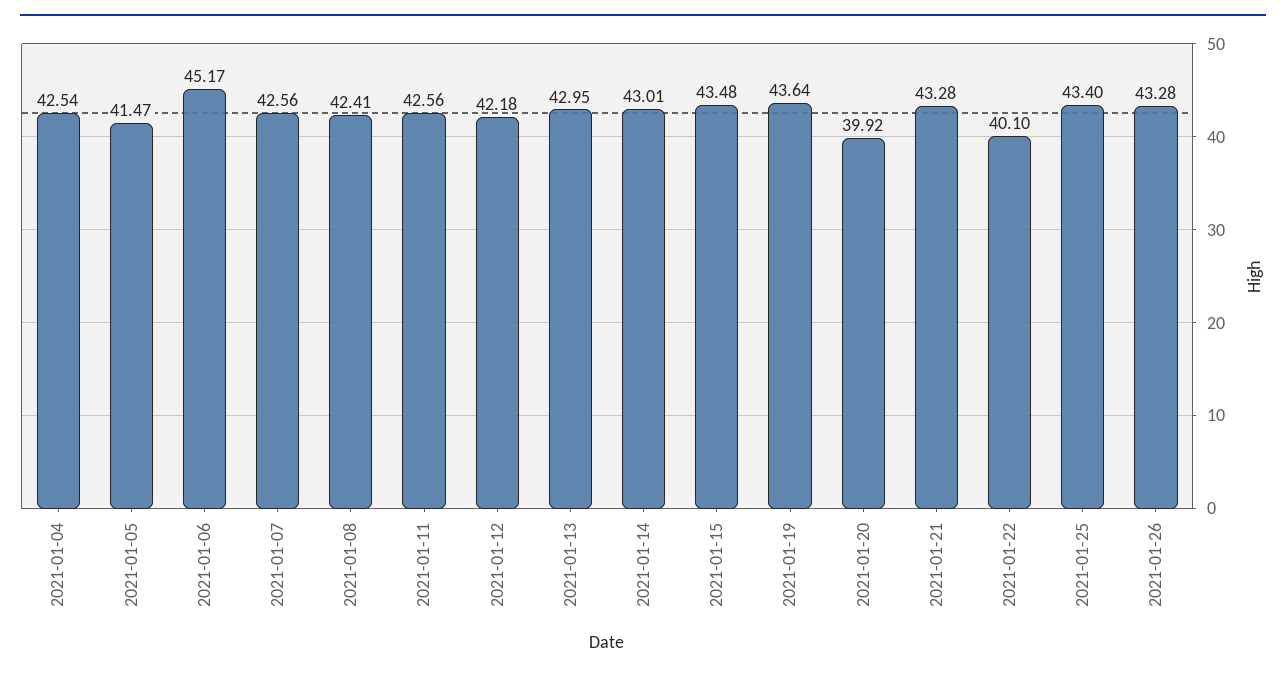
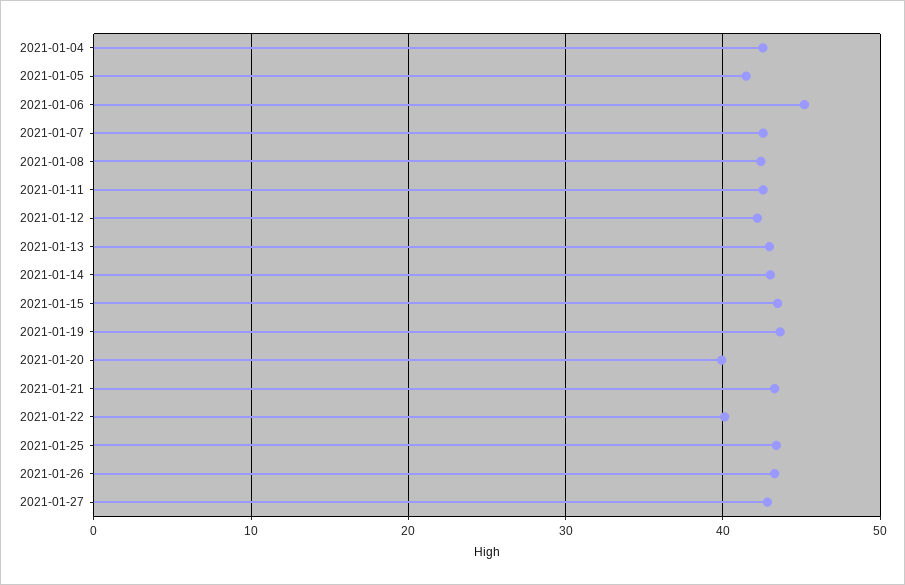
2021-01-27: none -> 43

